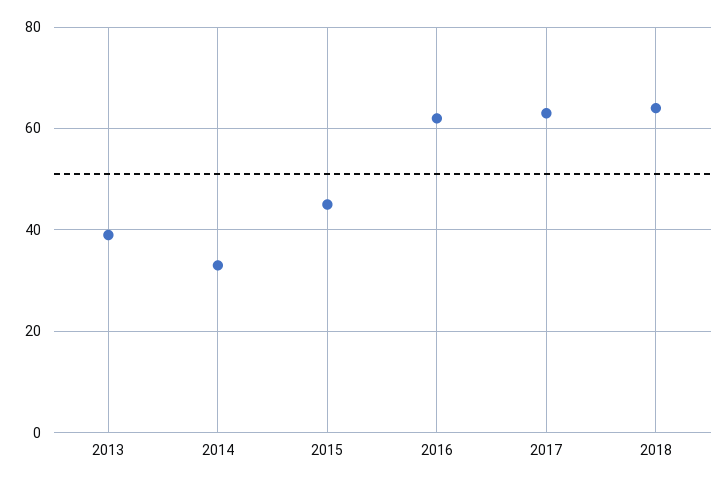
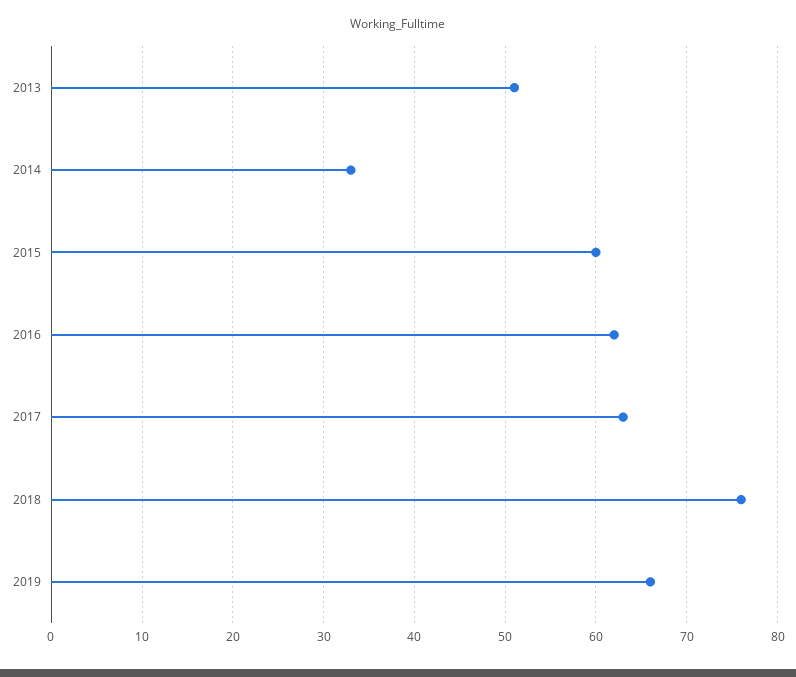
2013: 40 -> 51
2015: 45 -> 60
2018: 65 -> 76
2019: none -> 66

